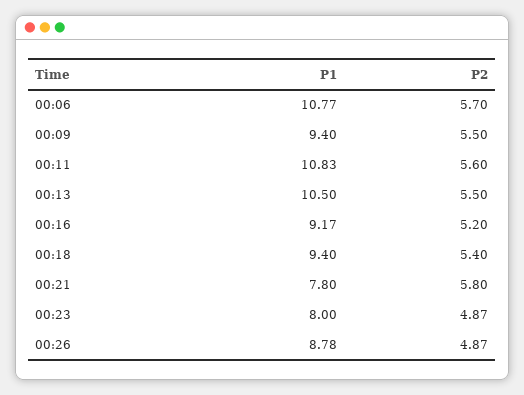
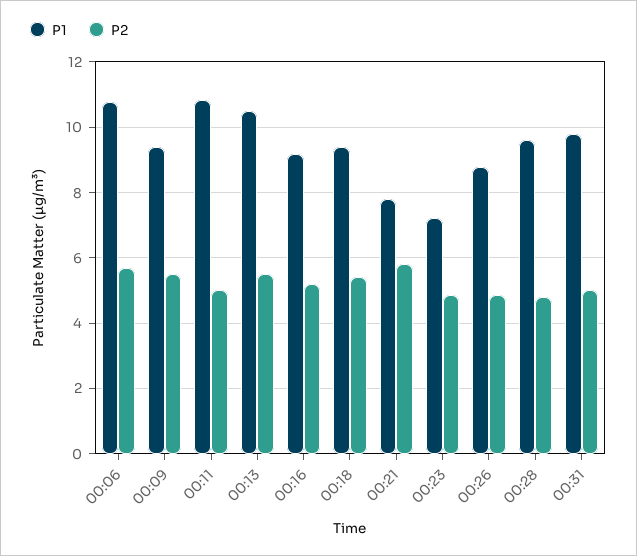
P2, 00:11: 5.6 -> 5
P1, 00:23: 8 -> 7.2
P1, 00:28: none -> 9.6
P2, 00:28: none -> 4.8
P1, 00:31: none -> 9.8
P2, 00:31: none -> 5

